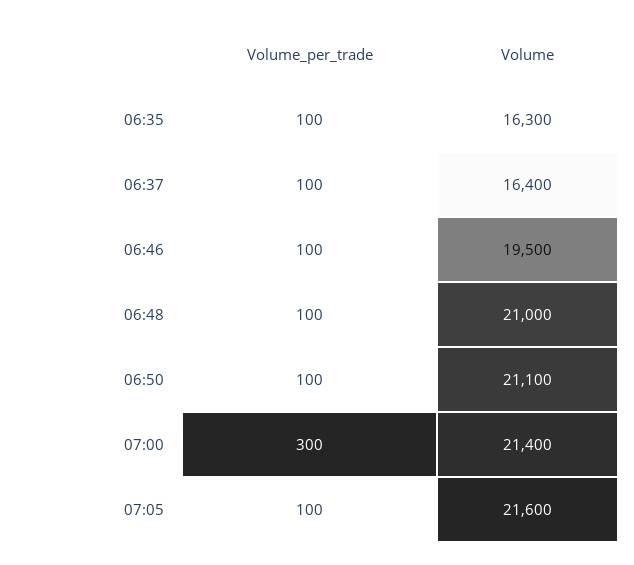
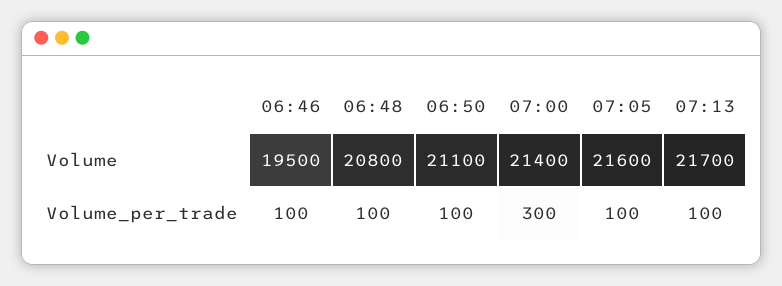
Volume_per_trade, 06:35: 100 -> none
Volume, 06:35: 16300 -> none
Volume_per_trade, 06:37: 100 -> none
Volume, 06:37: 16400 -> none
Volume, 06:48: 21000 -> 20800
Volume, 07:13: none -> 21700
Volume_per_trade, 07:13: none -> 100

